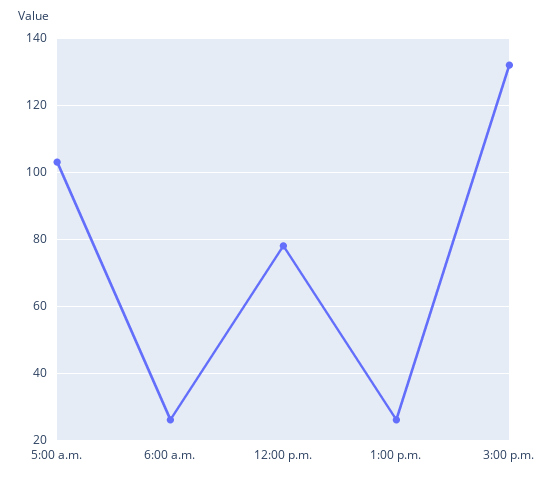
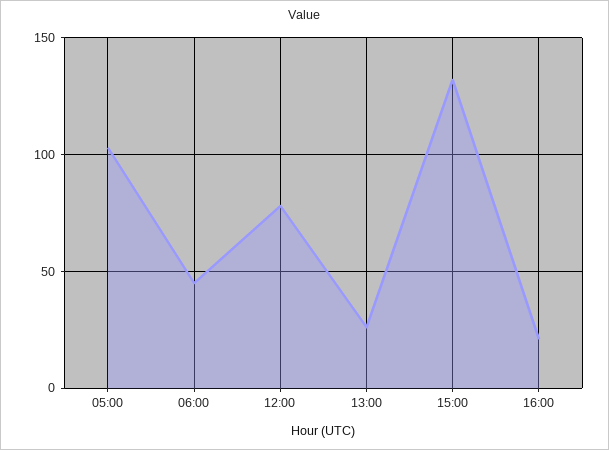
6:00 a.m.: 25 -> 45
16:00: none -> 20

